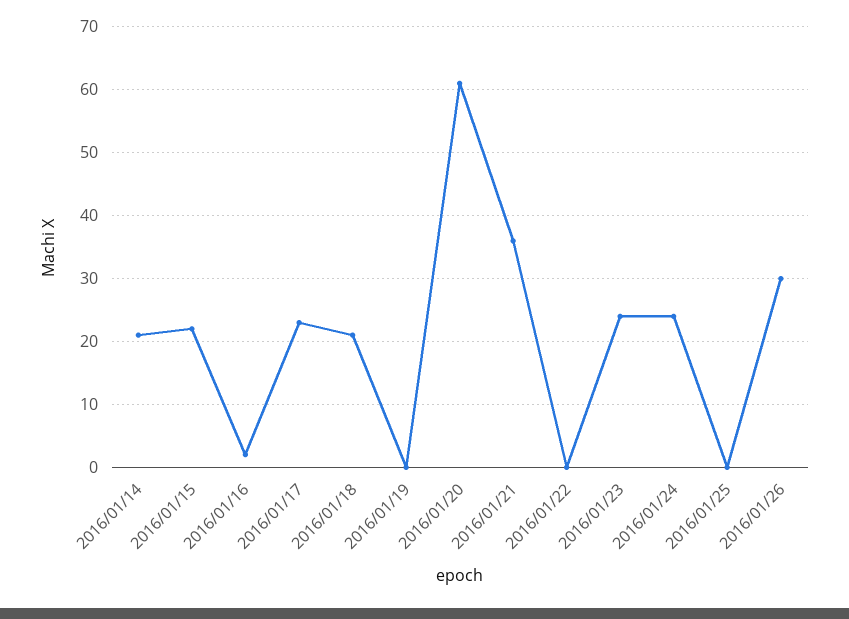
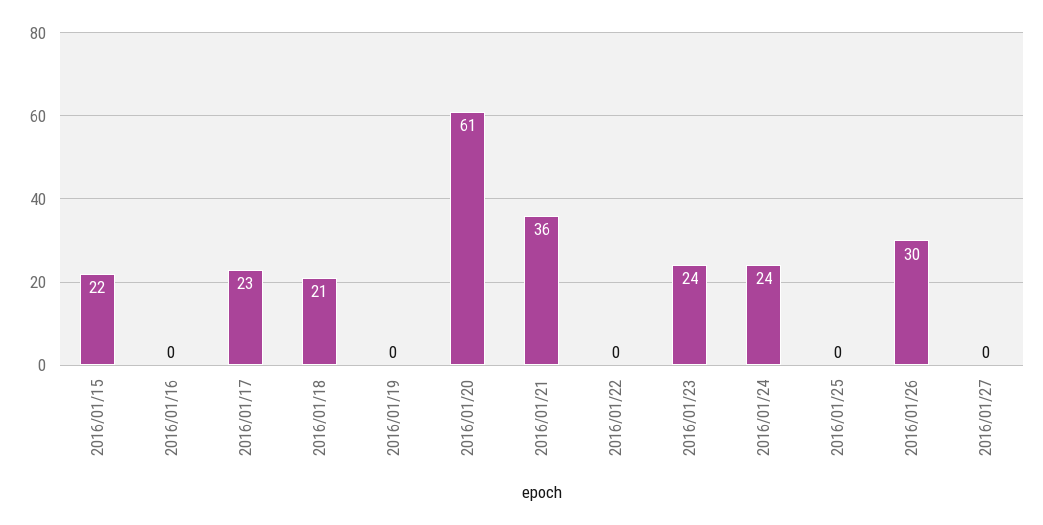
2016/01/14: 21 -> none
2016/01/16: 2 -> 0
2016/01/27: none -> 0

